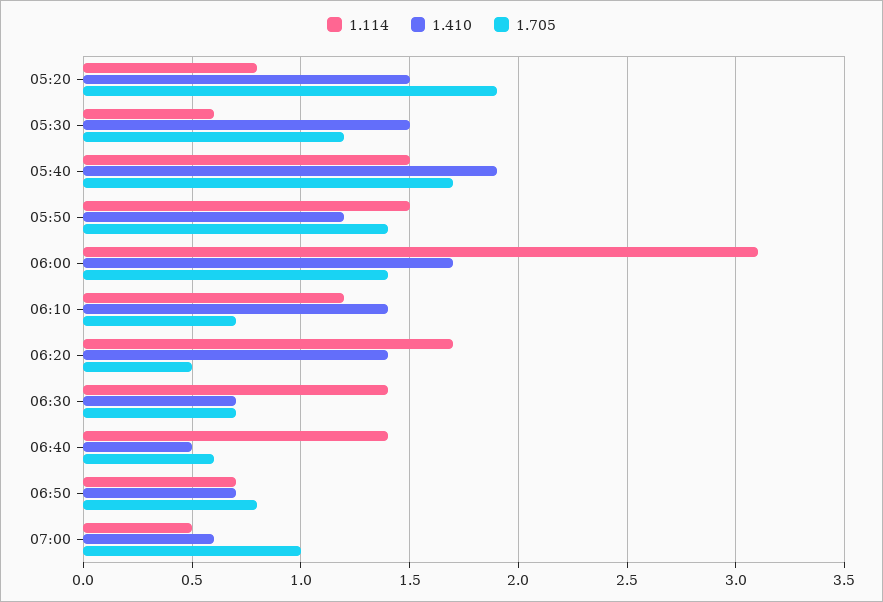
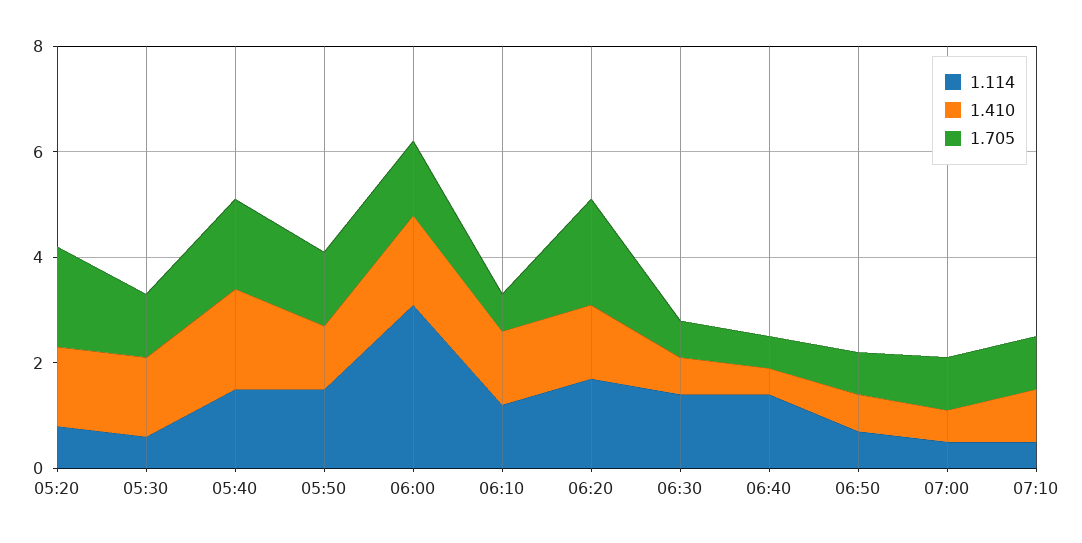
1.705, 06:20: 0.5 -> 2
1.114, 07:10: none -> 0.5
1.410, 07:10: none -> 1
1.705, 07:10: none -> 1

